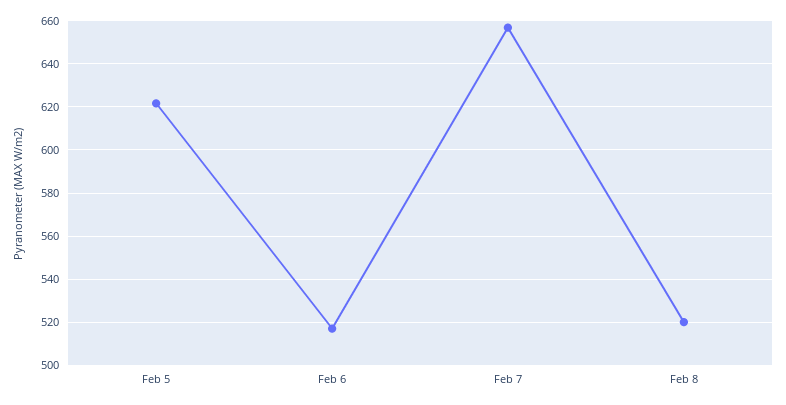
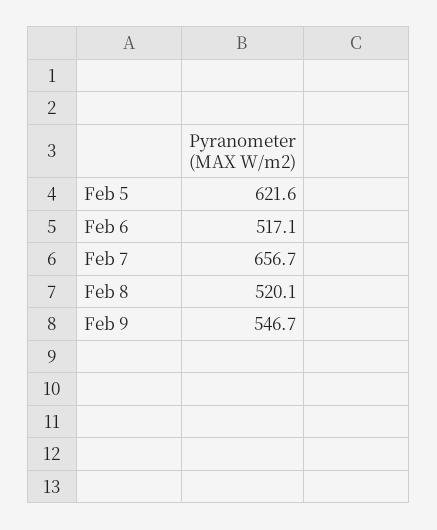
Feb 9: none -> 546.7

